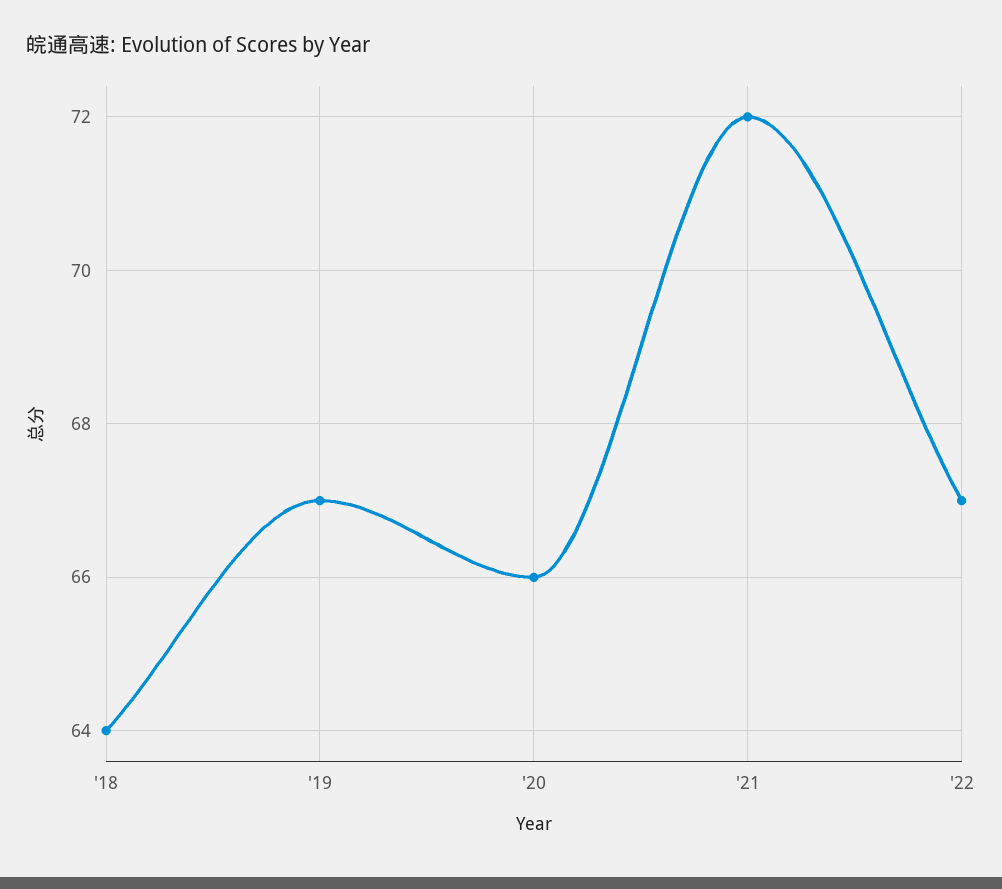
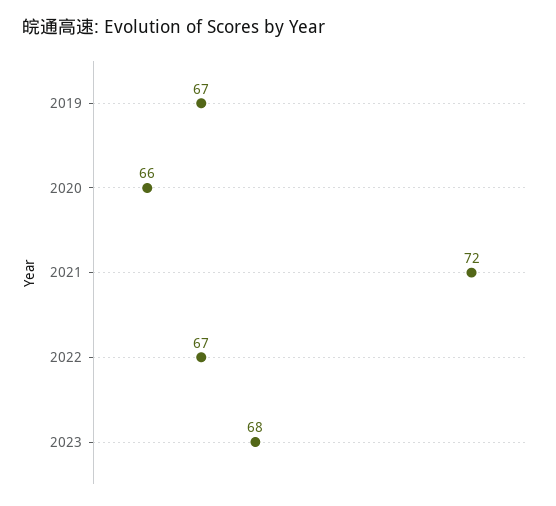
'18: 64 -> none
2023: none -> 68

